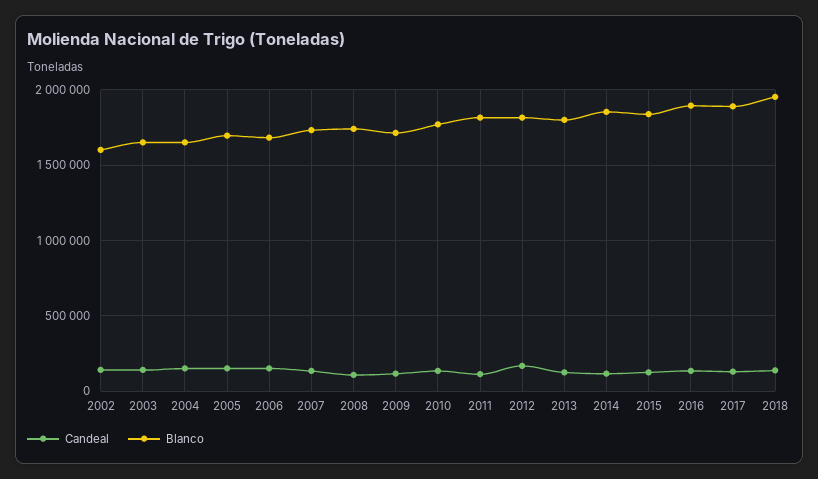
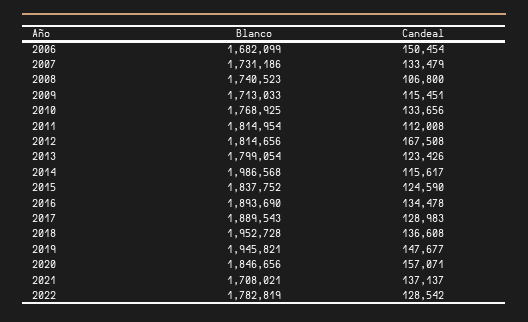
Candeal, 2002: 150000 -> none
Blanco, 2002: 1600000 -> none
Candeal, 2003: 150000 -> none
Blanco, 2003: 1650000 -> none
Candeal, 2004: 150000 -> none
Blanco, 2004: 1650000 -> none
Candeal, 2005: 150000 -> none
Blanco, 2005: 1700000 -> none
Blanco, 2014: 1850000 -> 1986568
Blanco, 2019: none -> 1945821
Candeal, 2019: none -> 147677
Blanco, 2020: none -> 1846656
Candeal, 2020: none -> 157071
Blanco, 2021: none -> 1708021
Candeal, 2021: none -> 137137
Blanco, 2022: none -> 1782819
Candeal, 2022: none -> 128542

